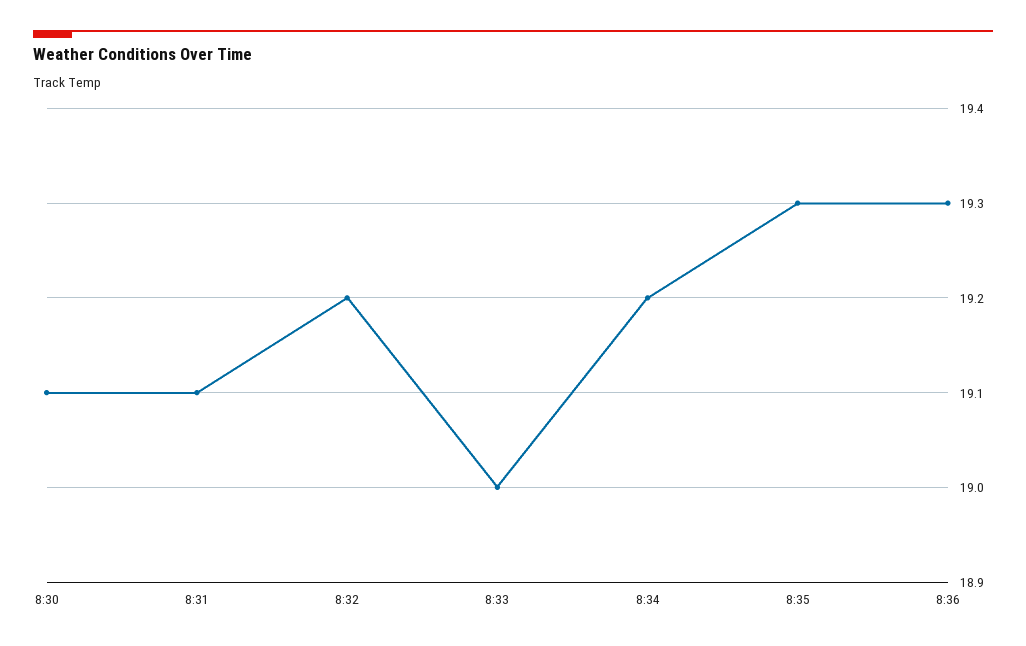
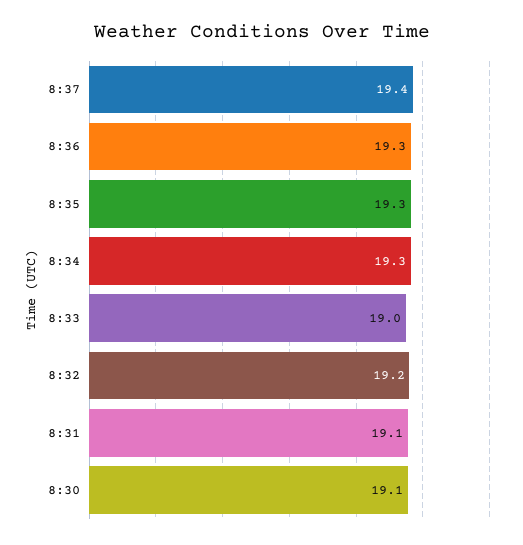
8:34: 19.2 -> 19.3
8:37: none -> 19.4

